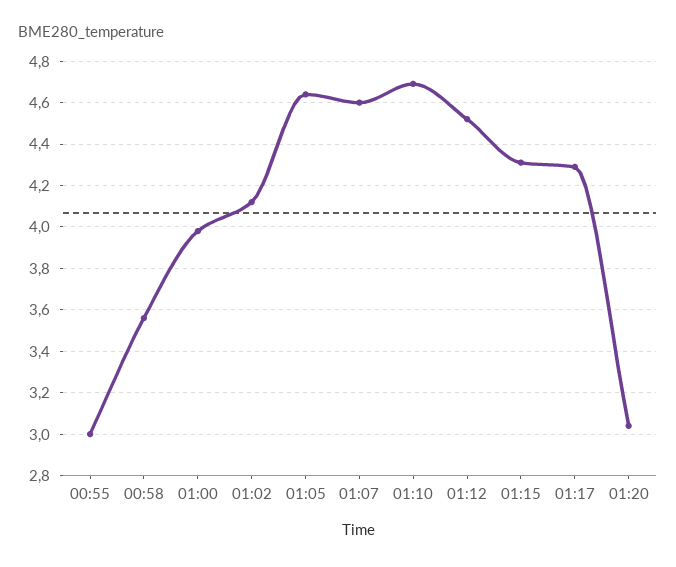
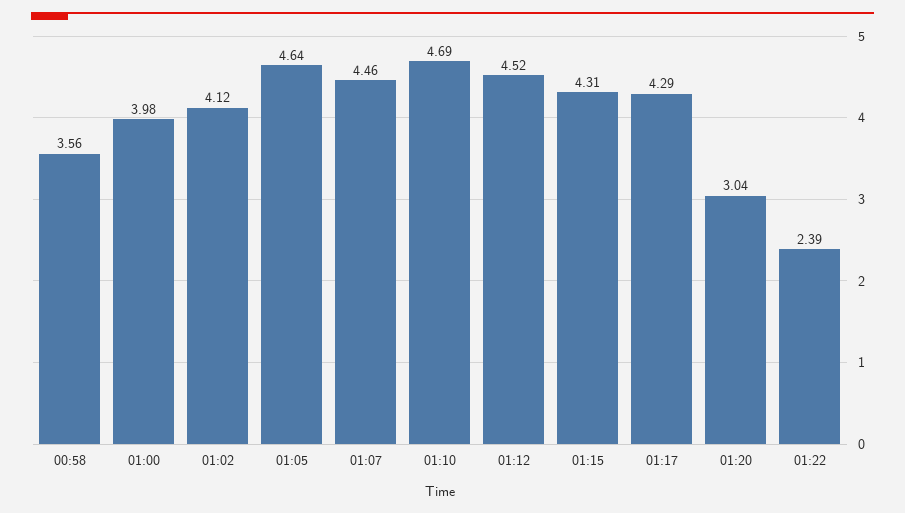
00:55: 3 -> none
01:07: 4.6 -> 4.46
01:22: none -> 2.39

